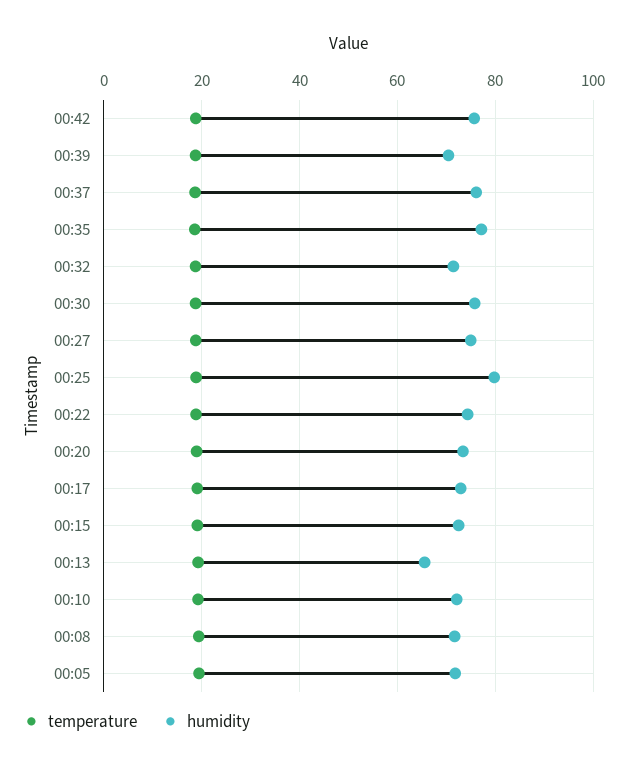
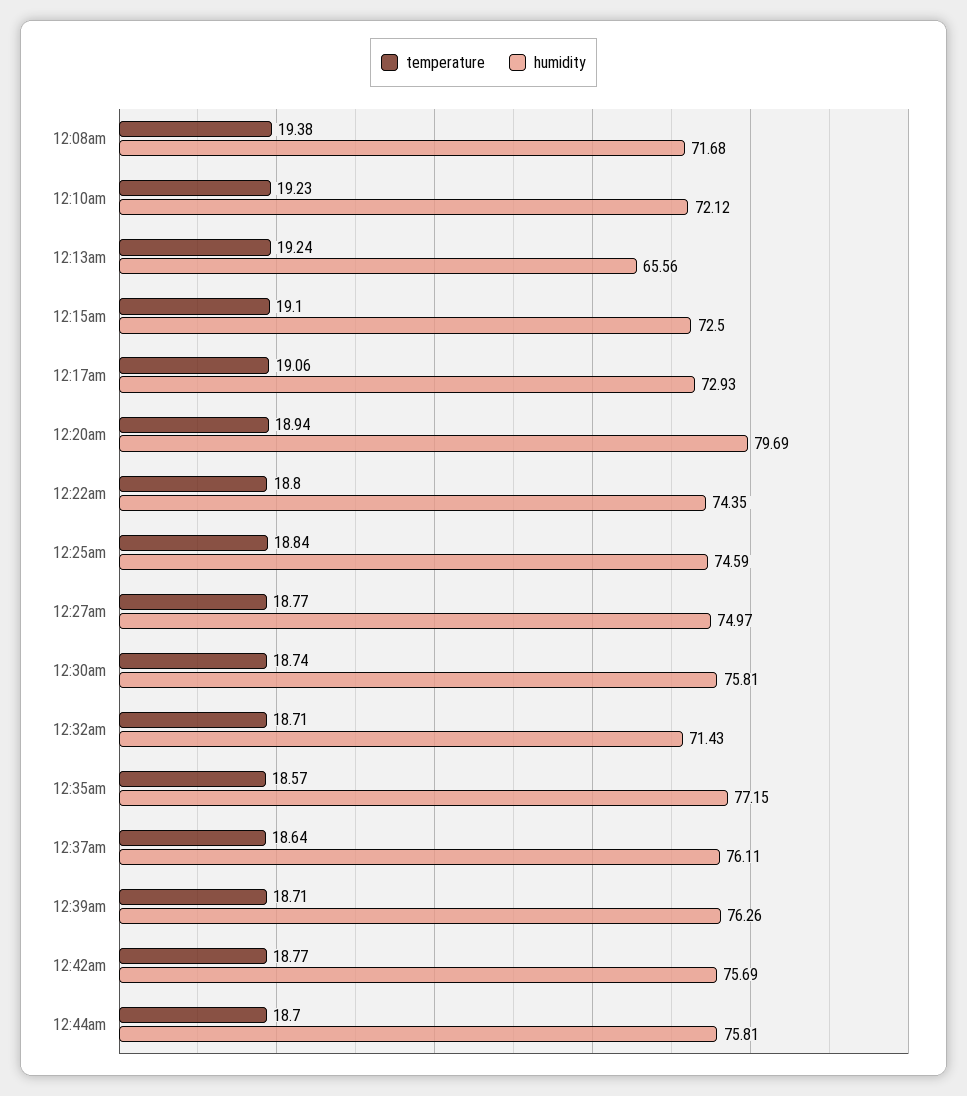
humidity, 00:39: 70 -> 76.26
humidity, 00:25: 80 -> 74.59
humidity, 00:20: 74 -> 79.69
temperature, 00:05: 20 -> none
humidity, 00:05: 72 -> none
temperature, 12:44am: none -> 18.7
humidity, 12:44am: none -> 75.81

